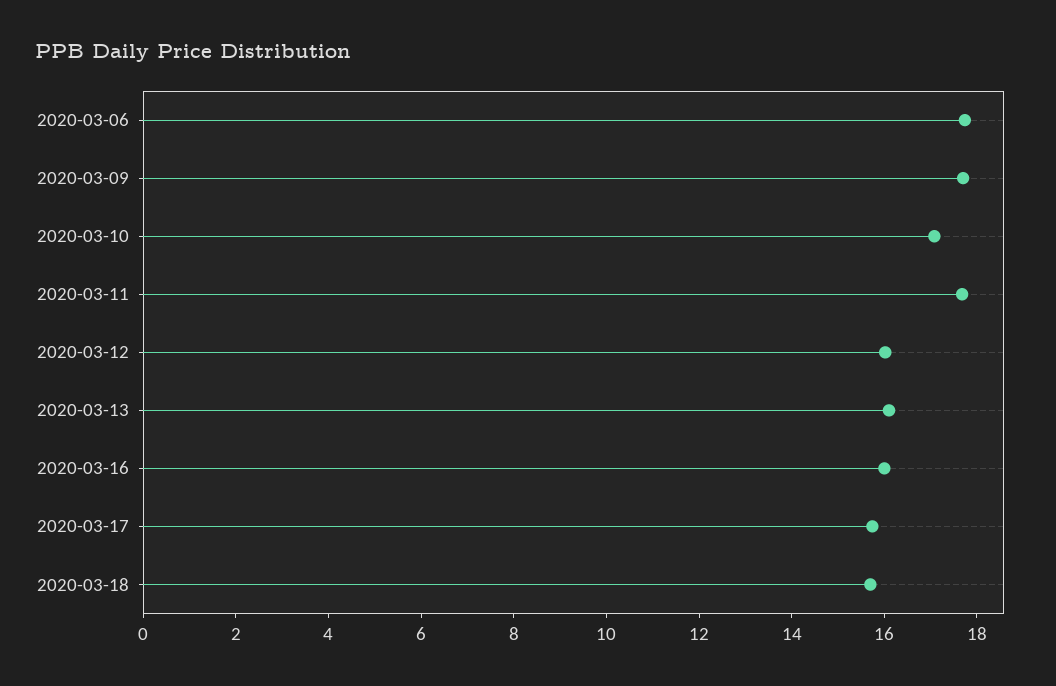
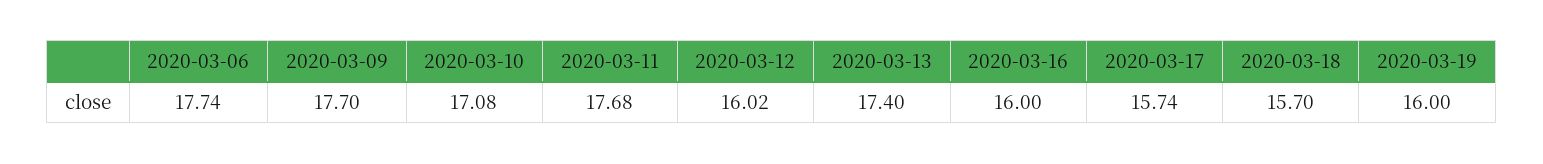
2020-03-13: 16 -> 17.4
2020-03-19: none -> 16

